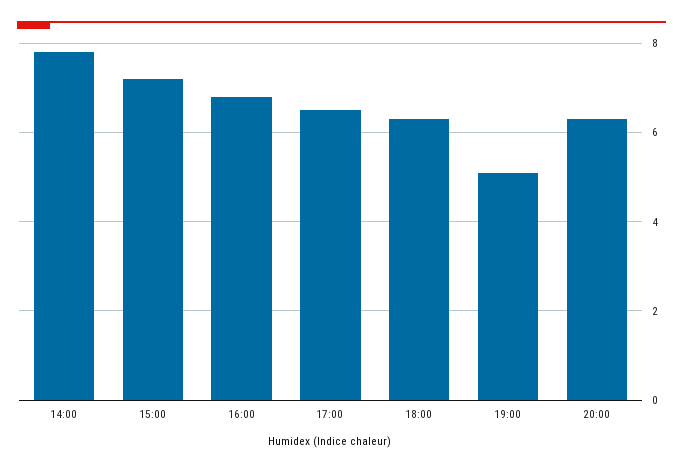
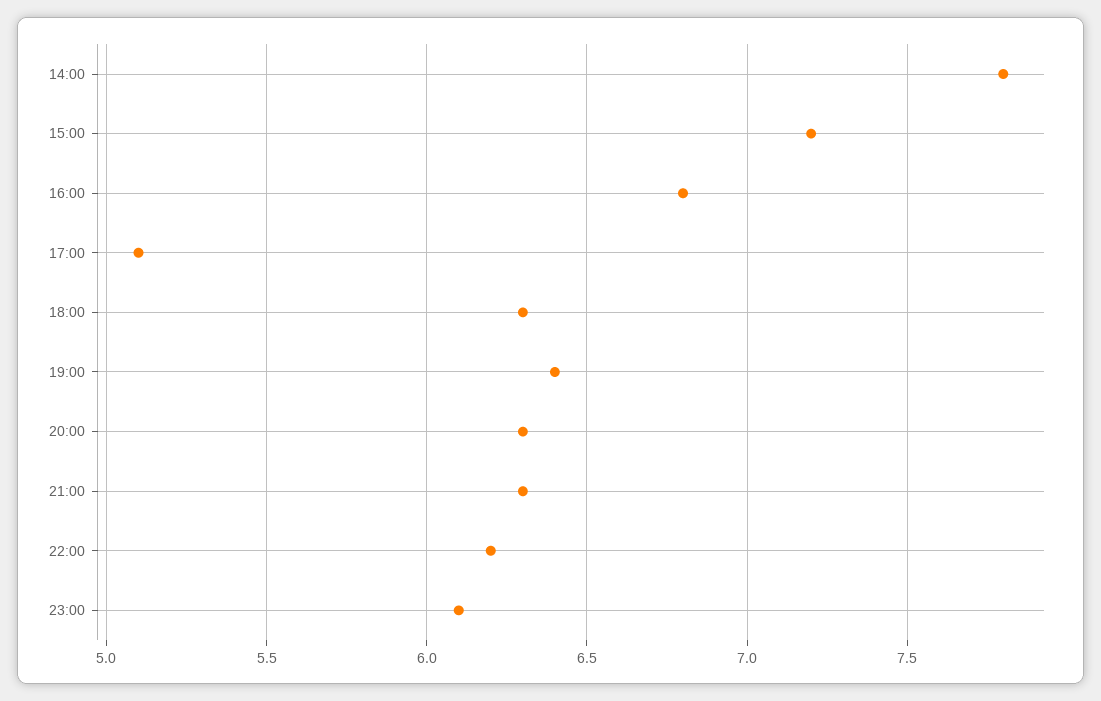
17:00: 6.5 -> 5.1
19:00: 5 -> 6.4
21:00: none -> 6.3
22:00: none -> 6.2
23:00: none -> 6.1

